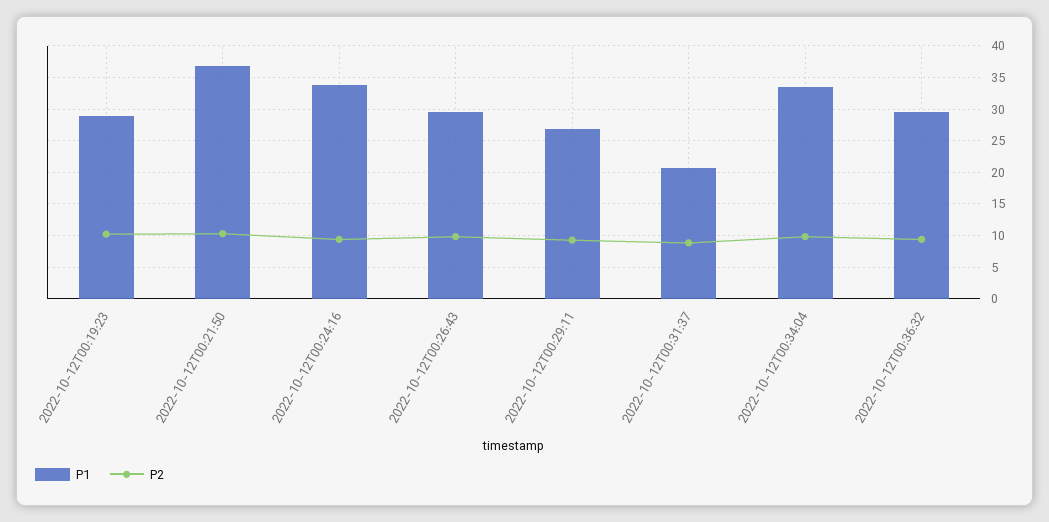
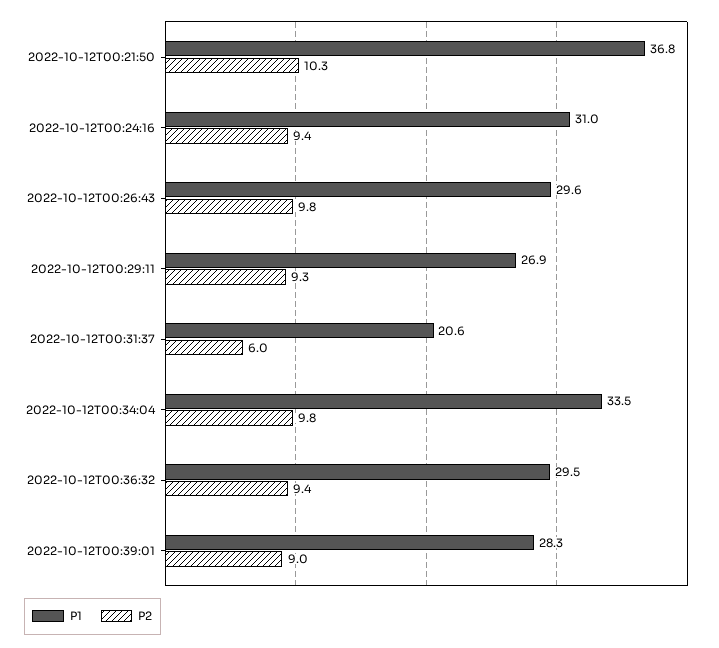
P1, 2022-10-12T00:19:23: 29 -> none
P2, 2022-10-12T00:19:23: 10 -> none
P1, 2022-10-12T00:24:16: 34 -> 31
P2, 2022-10-12T00:31:37: 9 -> 6
P1, 2022-10-12T00:39:01: none -> 28.3
P2, 2022-10-12T00:39:01: none -> 9

